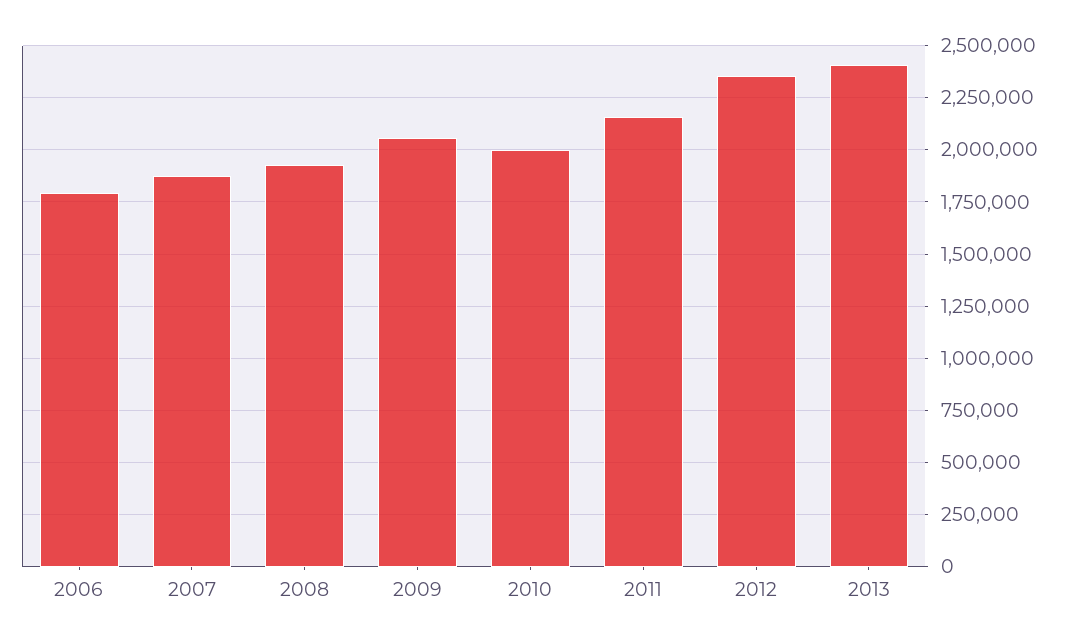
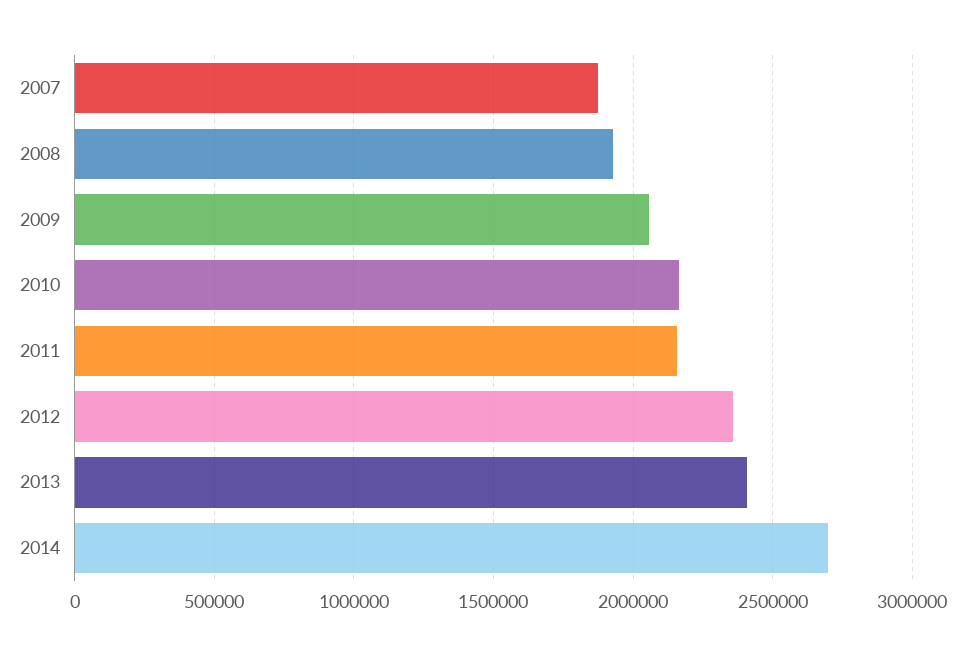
2006: 1800000 -> none
2010: 2000000 -> 2150000
2014: none -> 2700000

